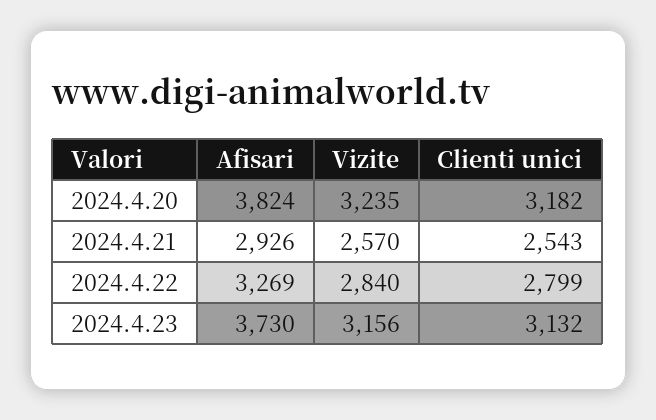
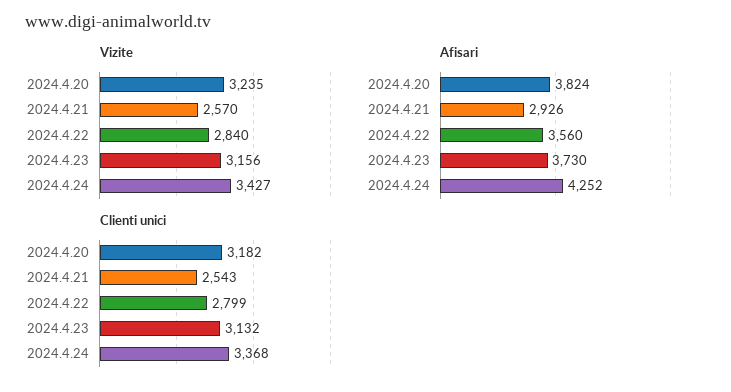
Afisari, 2024.4.22: 3269 -> 3560
Vizite, 2024.4.24: none -> 3427
Afisari, 2024.4.24: none -> 4252
Clienti unici, 2024.4.24: none -> 3368

